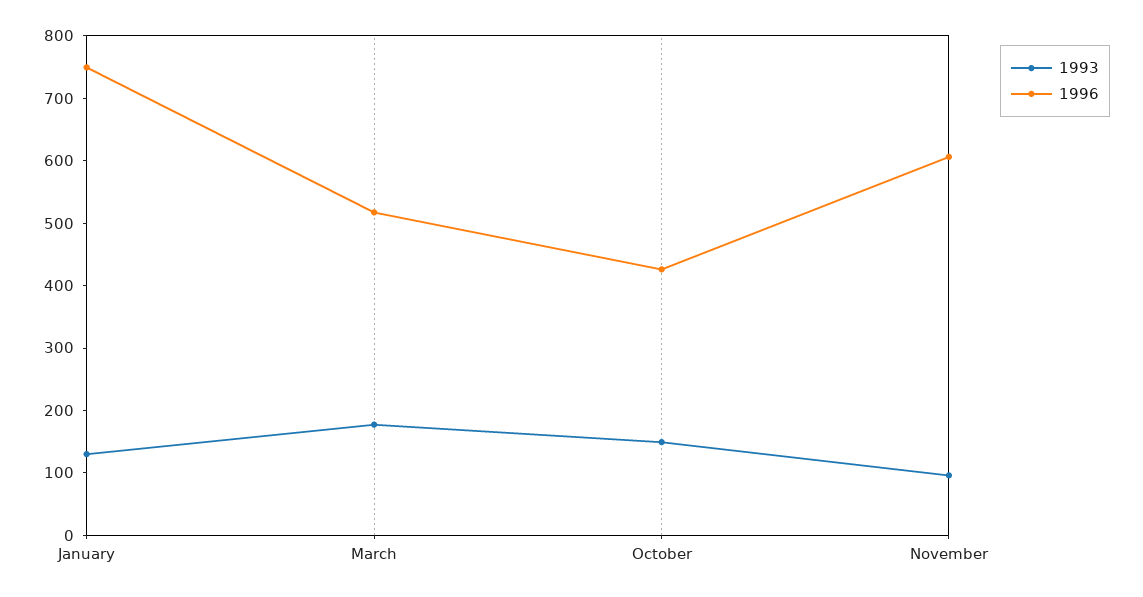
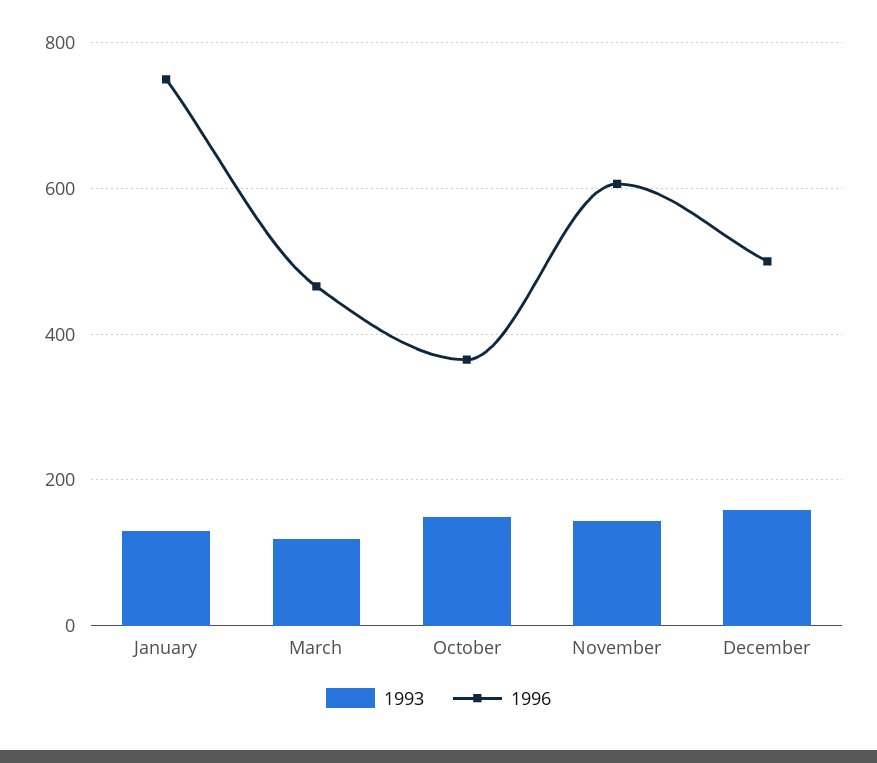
1993, March: 180 -> 120
1996, March: 520 -> 460
1996, October: 420 -> 360
1993, November: 100 -> 140
1993, December: none -> 160
1996, December: none -> 500

